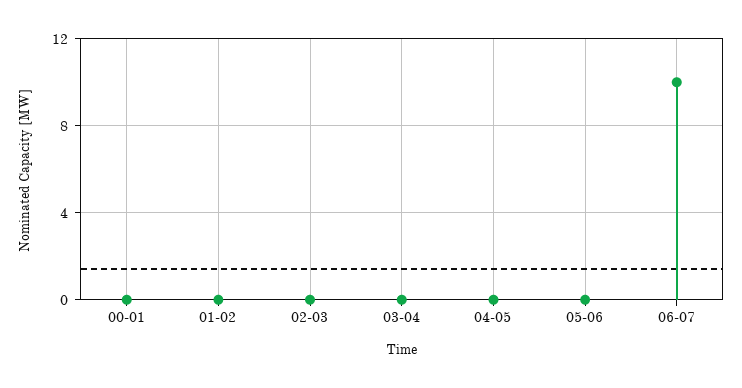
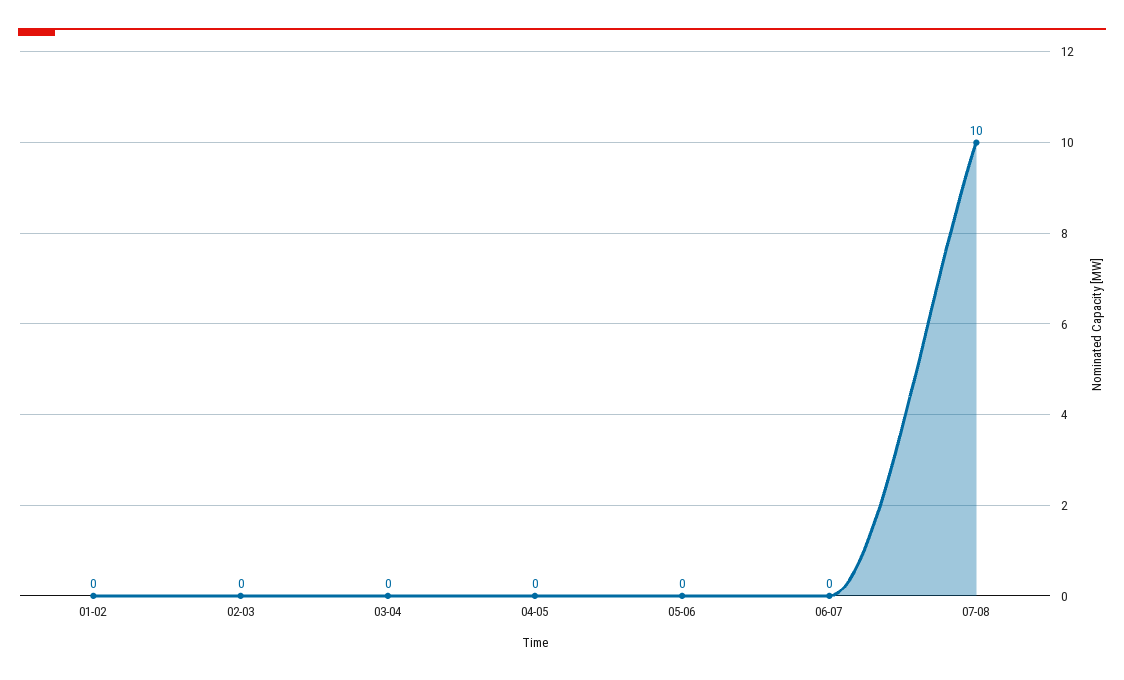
00-01: 0 -> none
06-07: 10 -> 0
07-08: none -> 10

